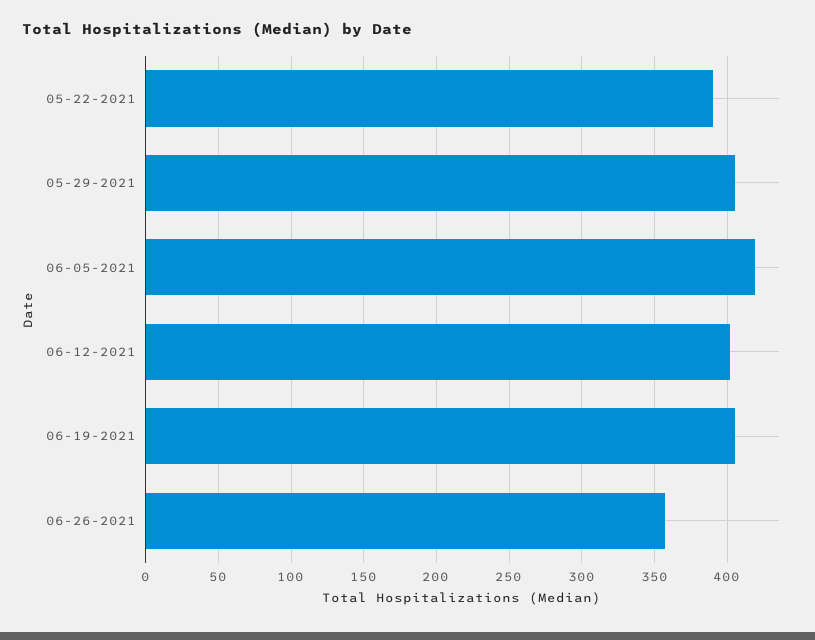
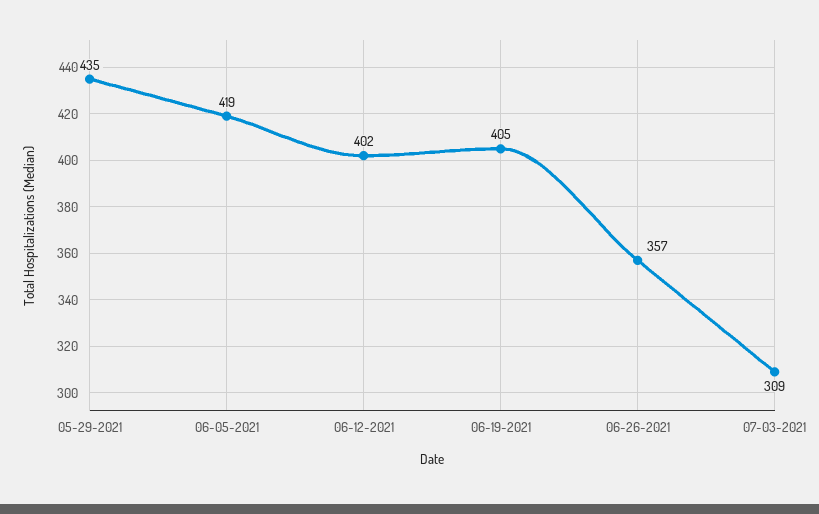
05-22-2021: 390 -> none
05-29-2021: 405 -> 435
07-03-2021: none -> 309

